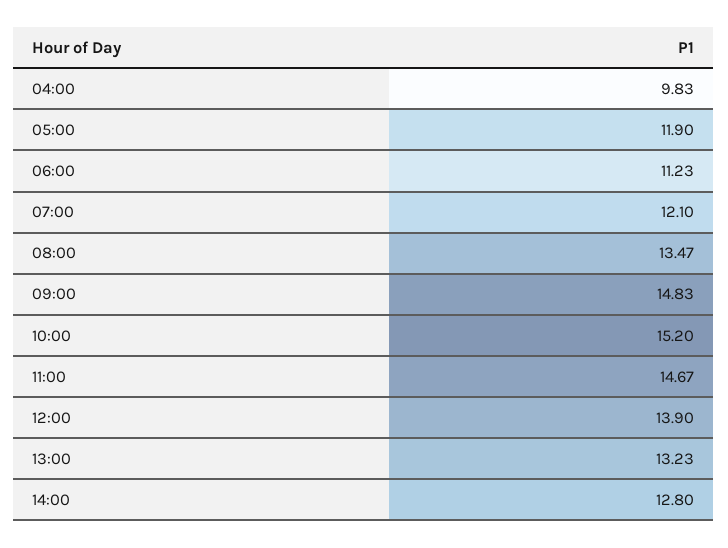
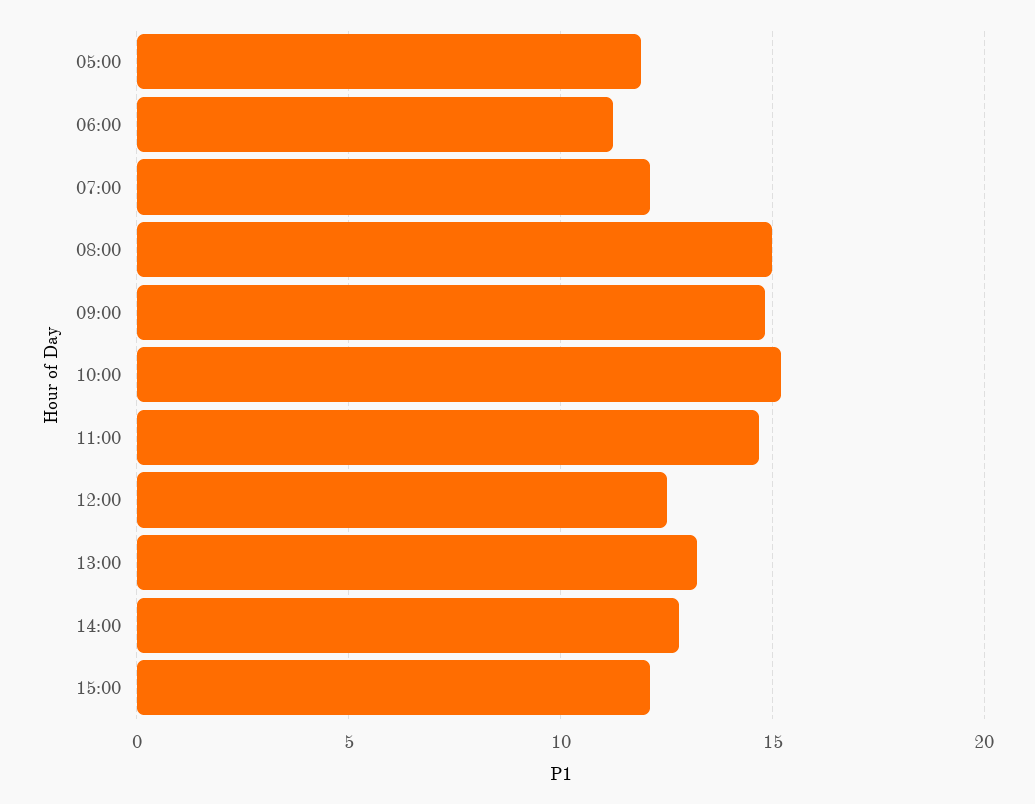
04:00: 9.83 -> none
08:00: 13.47 -> 15
12:00: 13.9 -> 12.5
15:00: none -> 12

